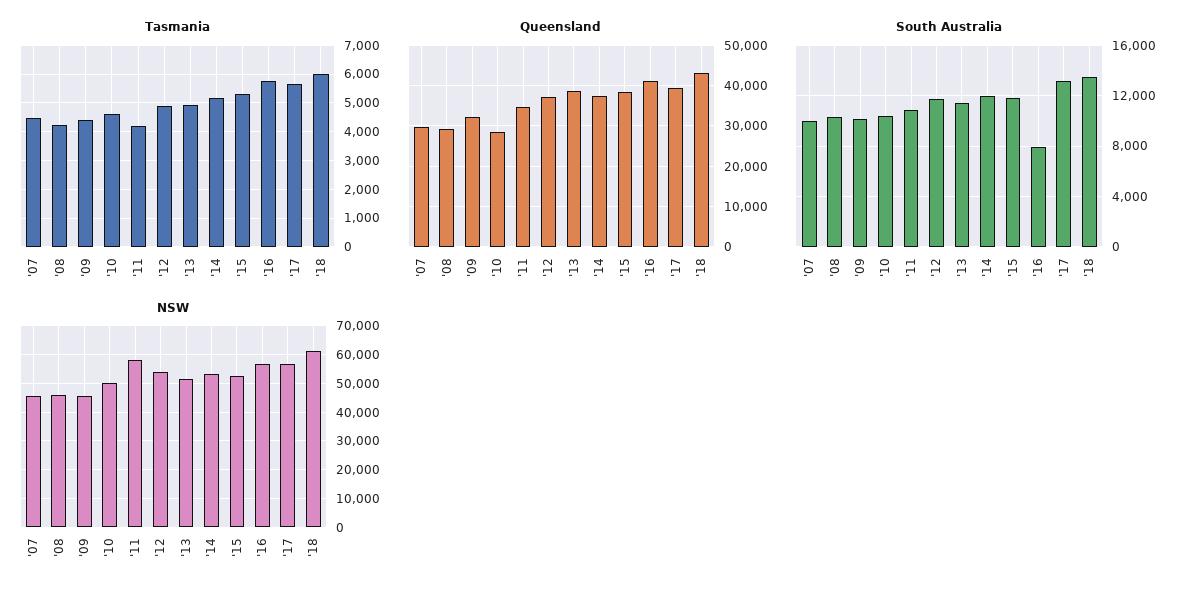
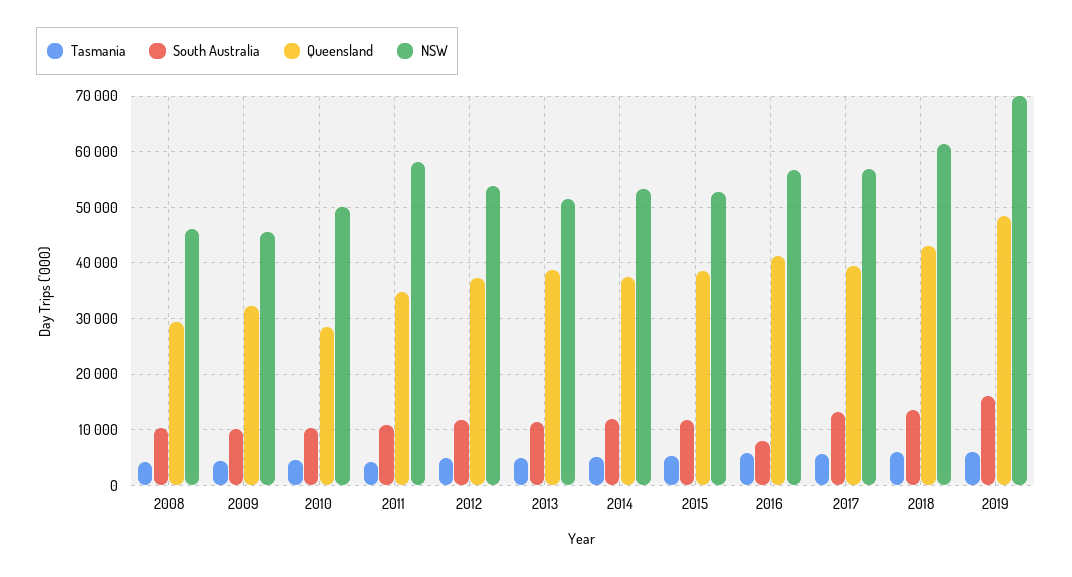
Tasmania, '07: 4500 -> none
Queensland, '07: 30000 -> none
South Australia, '07: 10000 -> none
NSW, '07: 45000 -> none
Tasmania, 2019: none -> 6000
South Australia, 2019: none -> 16000
Queensland, 2019: none -> 48000
NSW, 2019: none -> 70000

